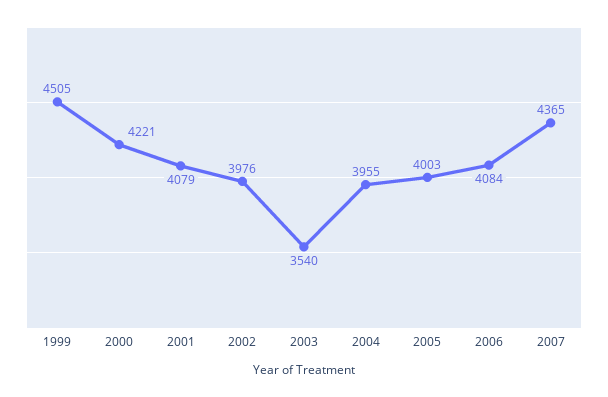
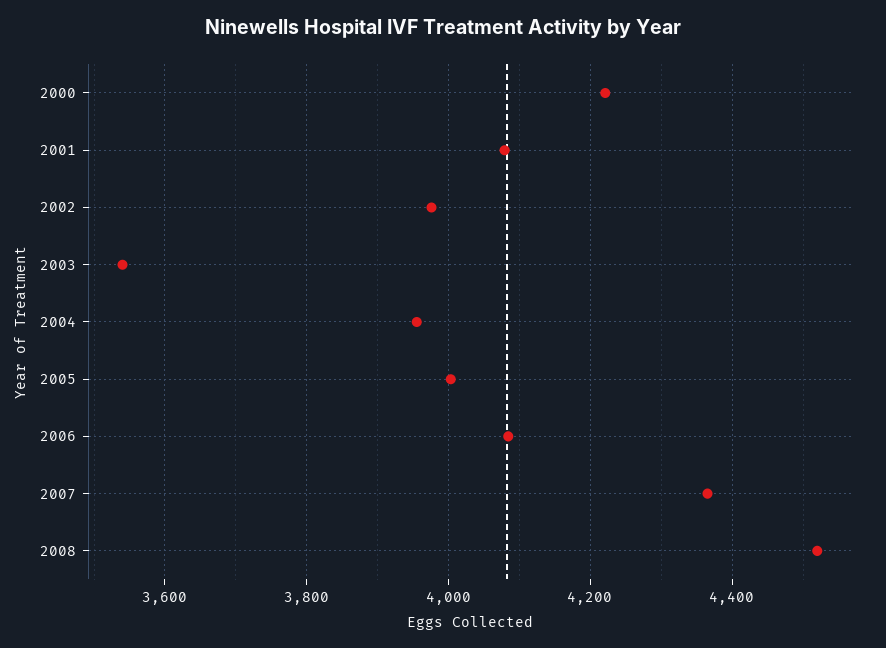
1999: 4505 -> none
2008: none -> 4520

